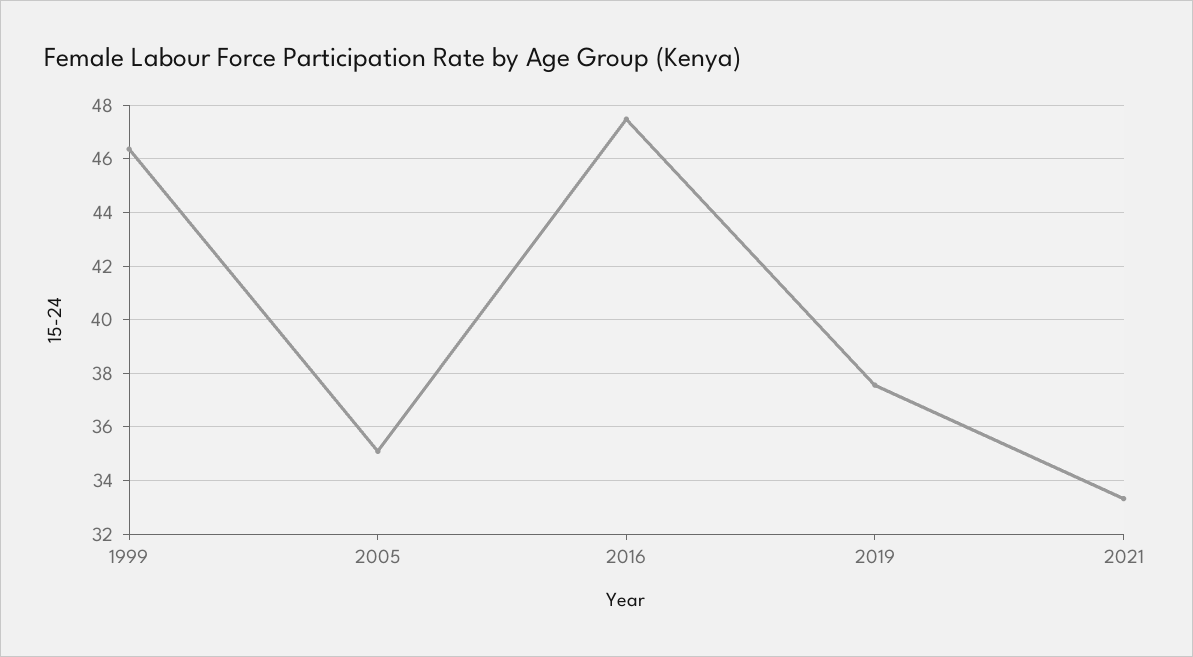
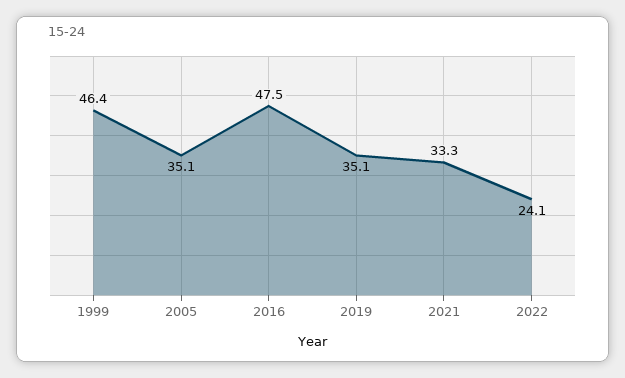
2019: 37.5 -> 35.1
2022: none -> 24.1

